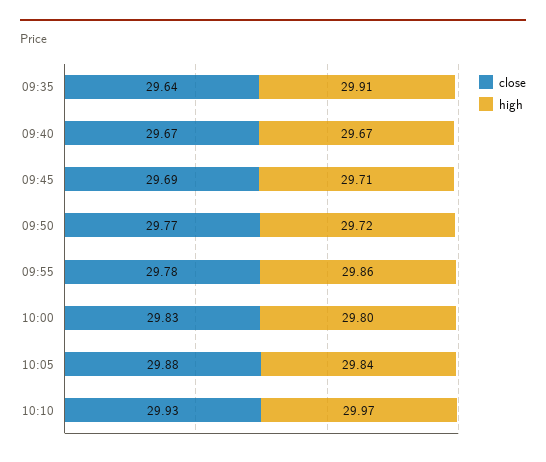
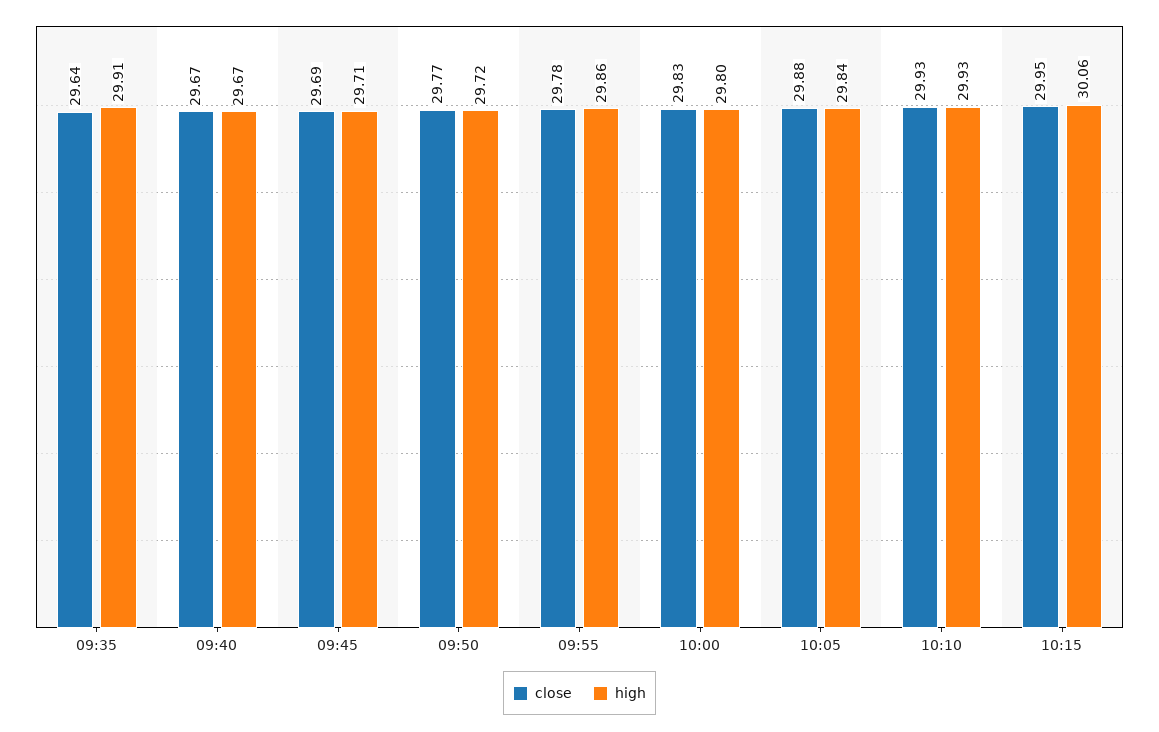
high, 10:10: 29.97 -> 29.93
close, 10:15: none -> 29.95
high, 10:15: none -> 30.06

